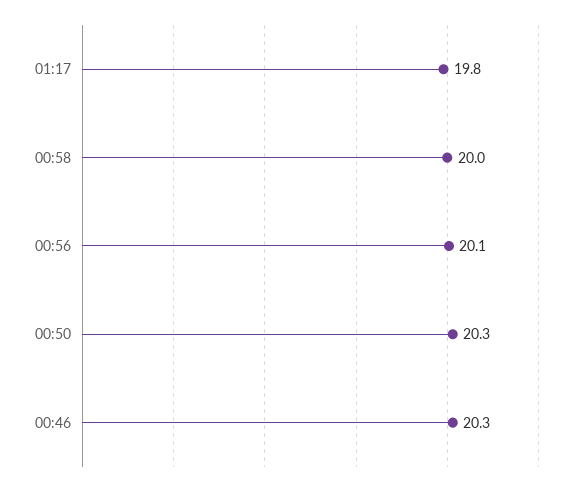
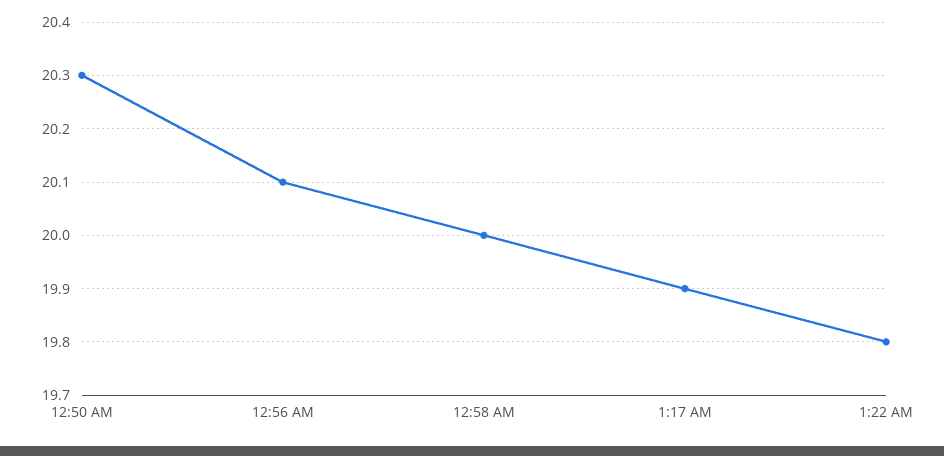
01:17: 19.8 -> 19.9
00:46: 20.3 -> none
1:22 AM: none -> 19.8

